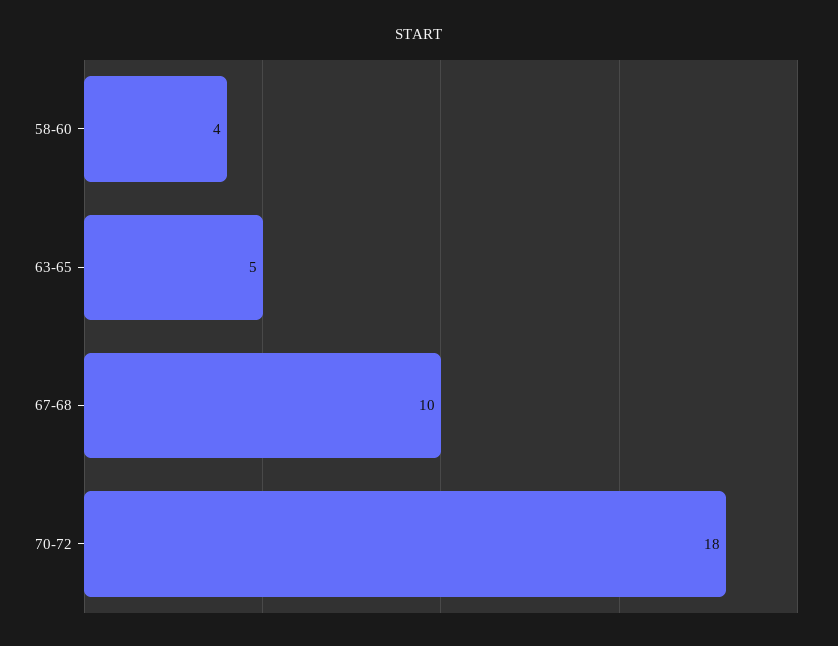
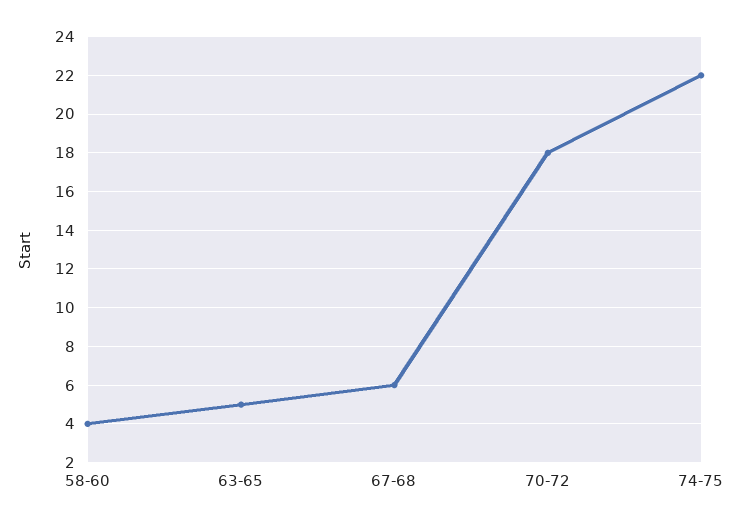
67-68: 10 -> 6
74-75: none -> 22

